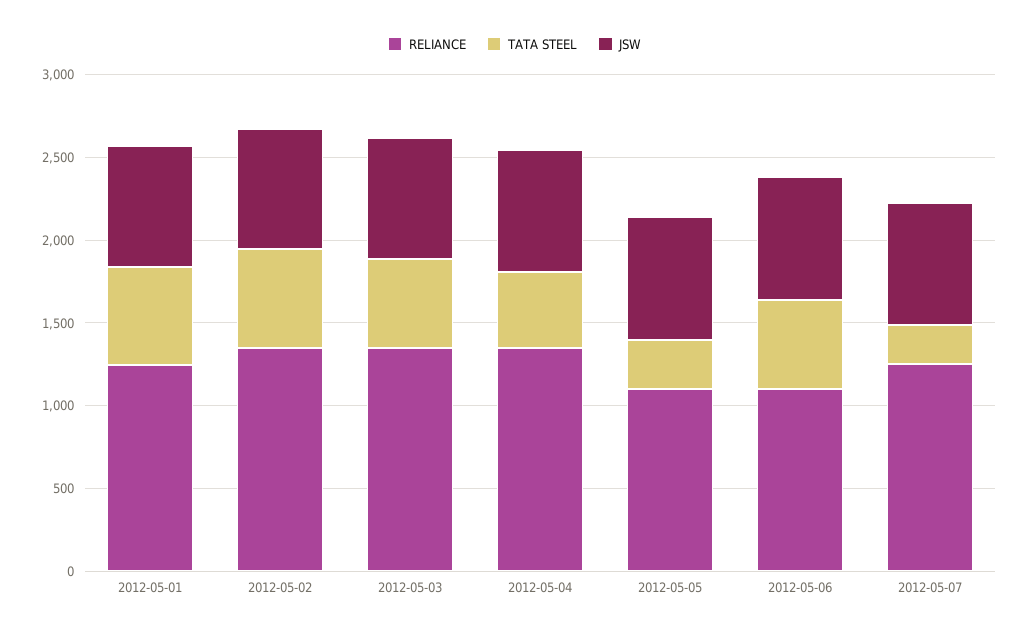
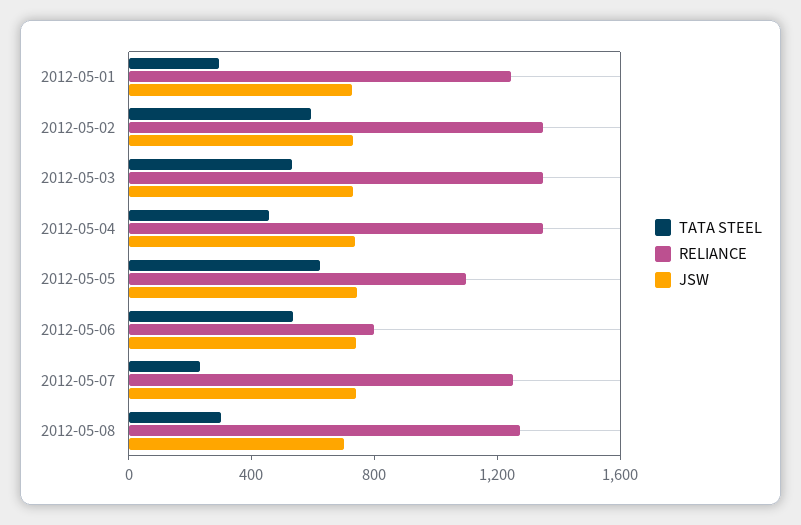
TATA STEEL, 2012-05-01: 600 -> 300
TATA STEEL, 2012-05-05: 300 -> 600
RELIANCE, 2012-05-06: 1100 -> 800
TATA STEEL, 2012-05-08: none -> 300
RELIANCE, 2012-05-08: none -> 1300
JSW, 2012-05-08: none -> 700

